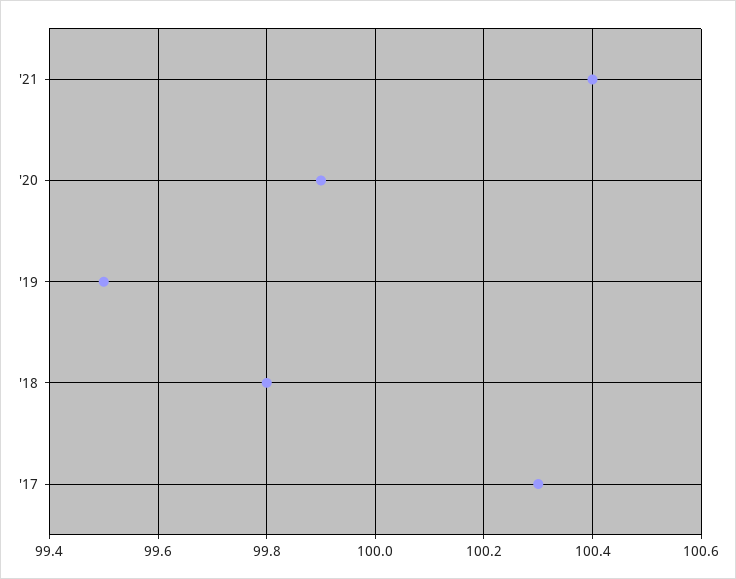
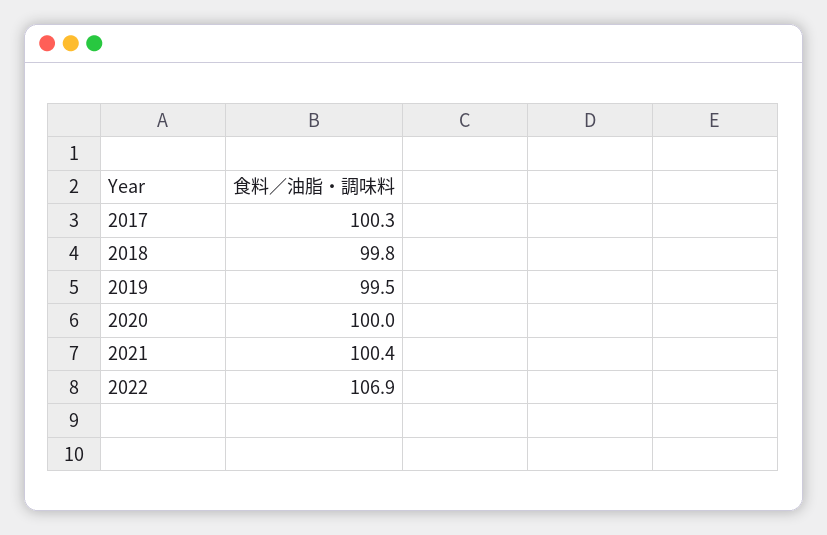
'20: 99.9 -> 100
2022: none -> 106.9

